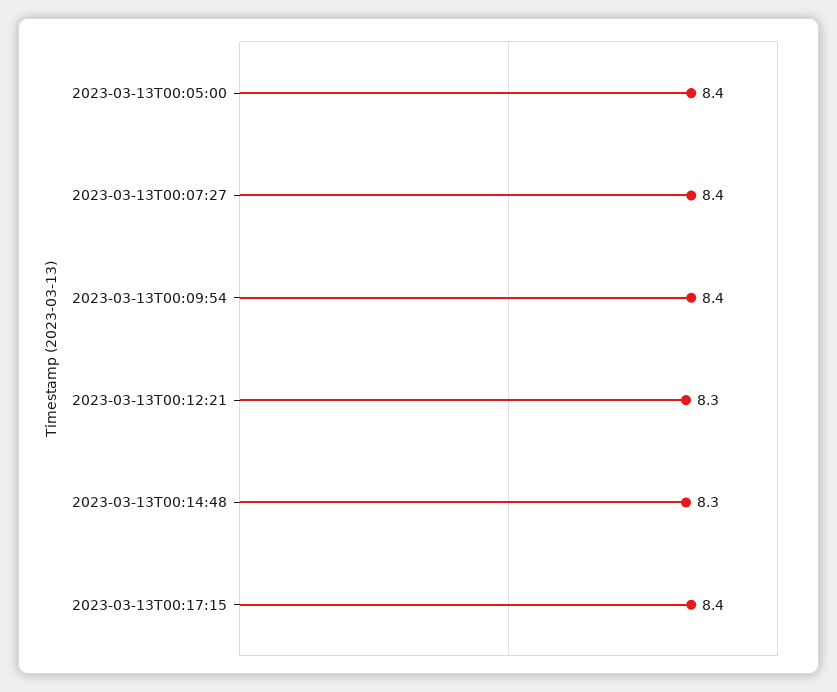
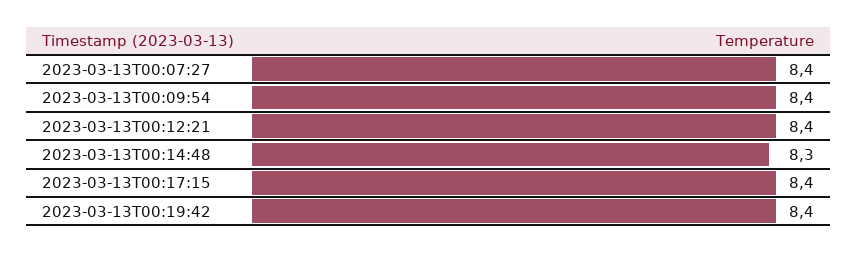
2023-03-13T00:05:00: 8.4 -> none
2023-03-13T00:12:21: 8.3 -> 8.4
2023-03-13T00:19:42: none -> 8.4

